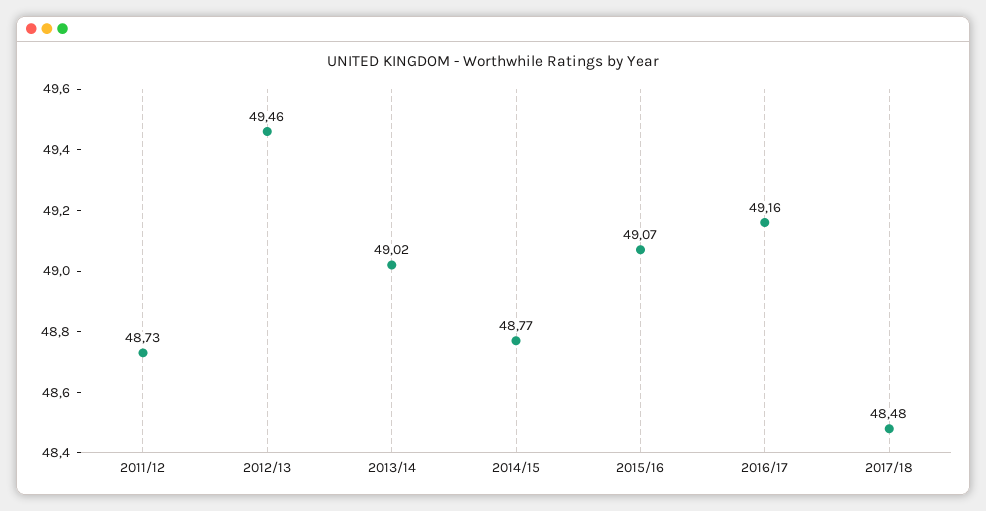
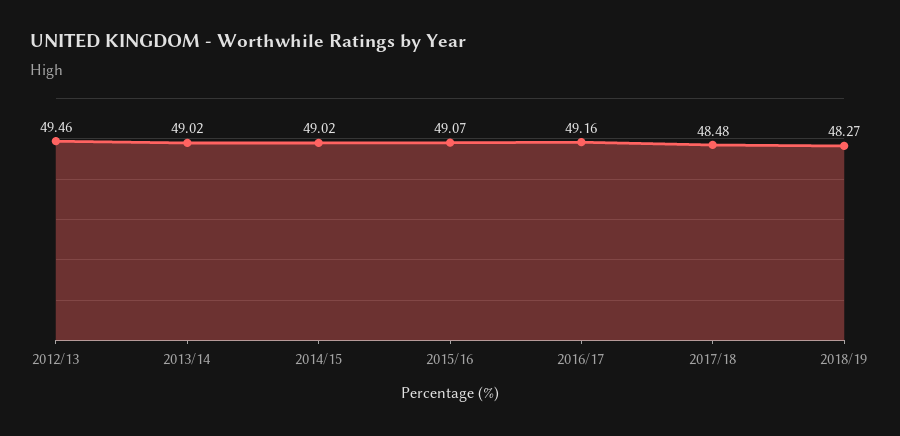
2011/12: 48.73 -> none
2014/15: 48.77 -> 49.02
2018/19: none -> 48.27

